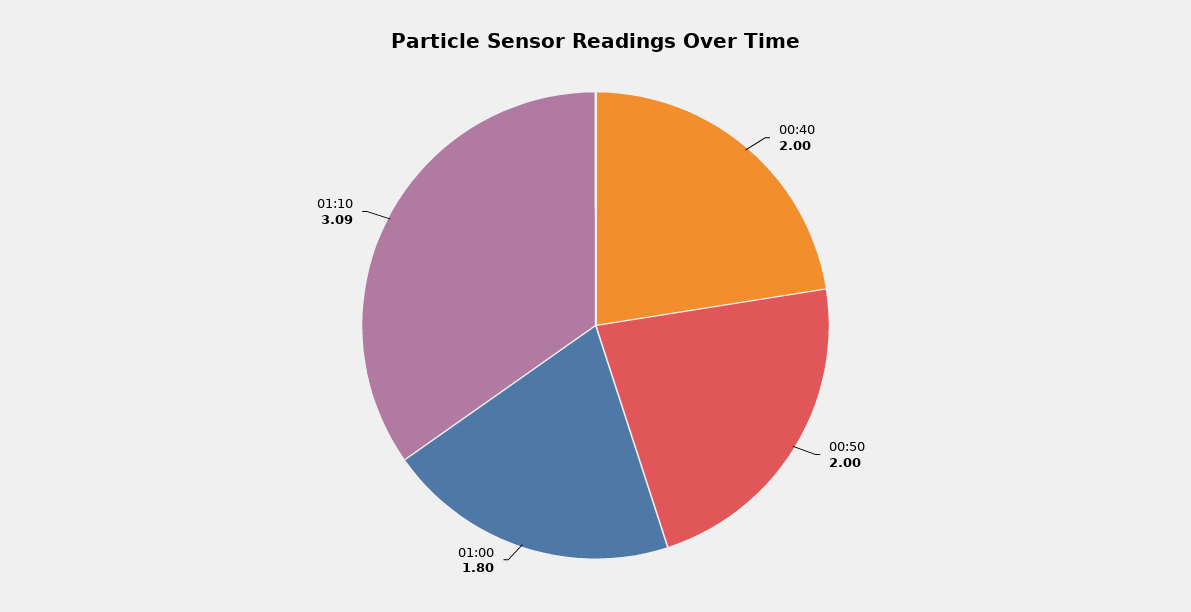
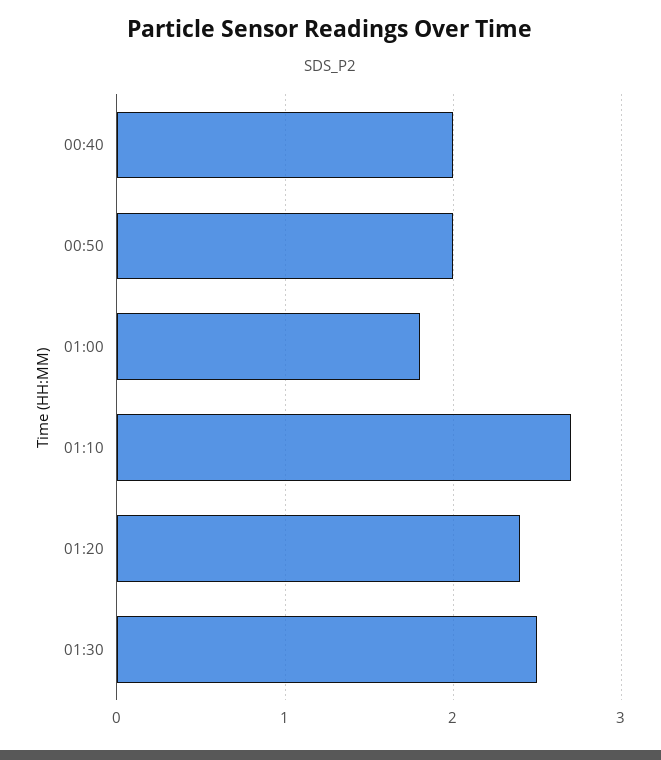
01:10: 3.09 -> 2.7
01:20: none -> 2.4
01:30: none -> 2.5

